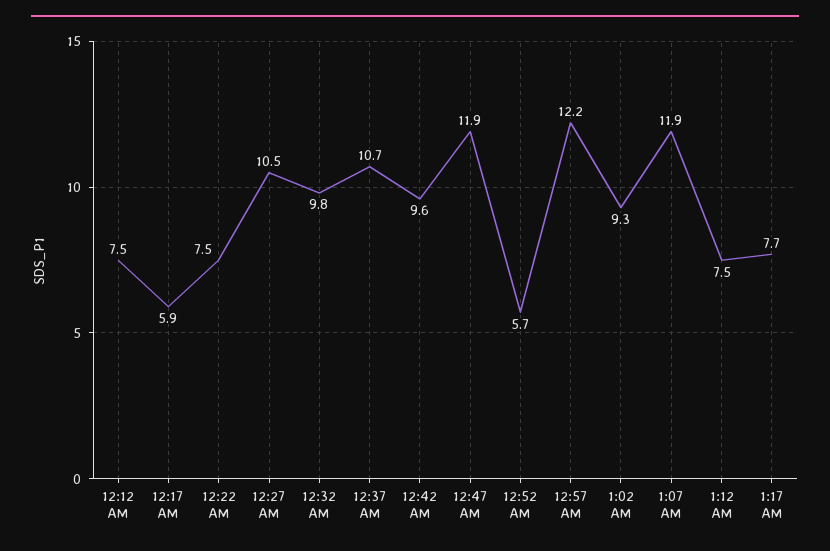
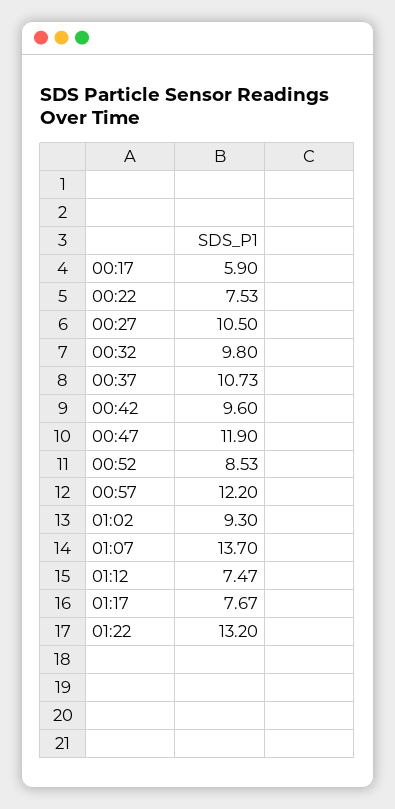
12:12 AM: 7.5 -> none
12:52 AM: 5.7 -> 8.53
1:07 AM: 11.9 -> 13.7
01:22: none -> 13.2

